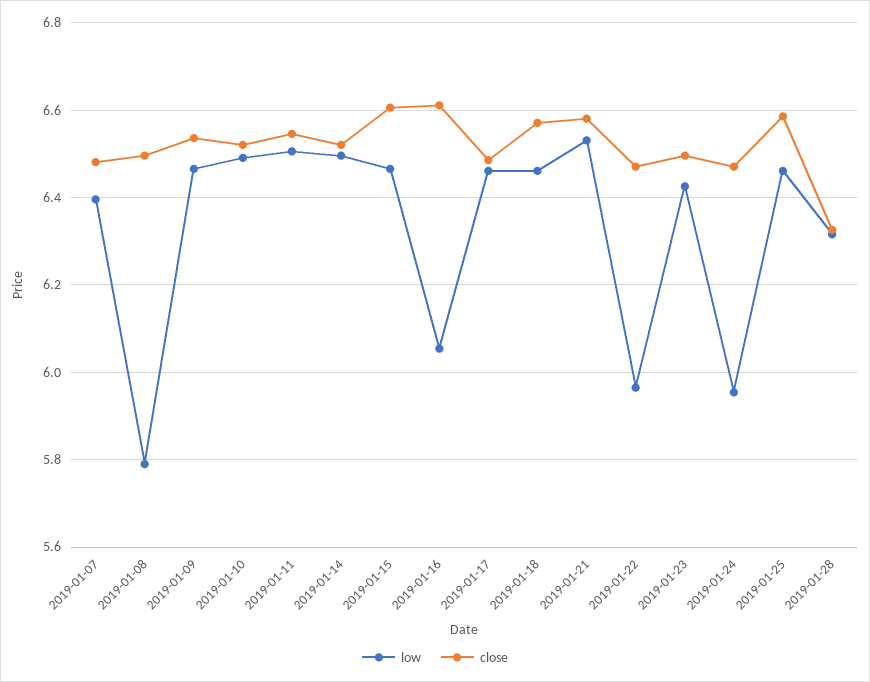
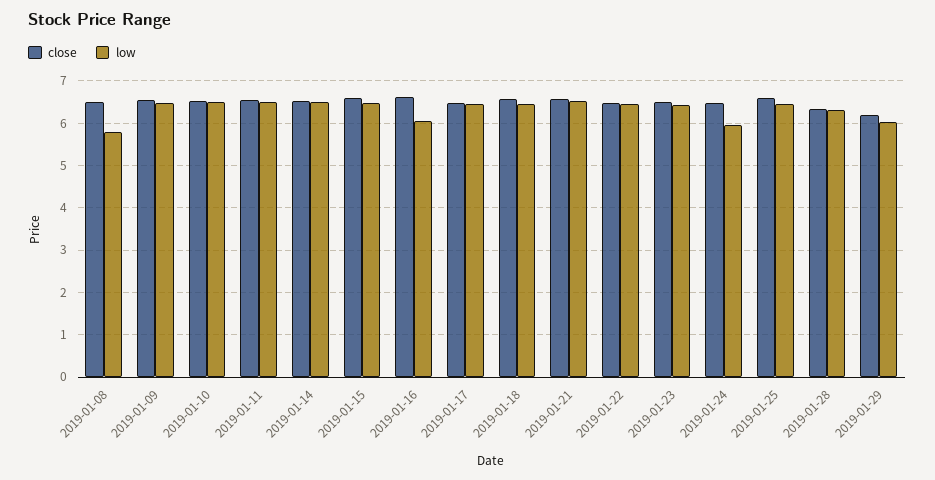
low, 2019-01-07: 6.4 -> none
close, 2019-01-07: 6.48 -> none
low, 2019-01-22: 5.96 -> 6.4
close, 2019-01-29: none -> 6.2
low, 2019-01-29: none -> 6

